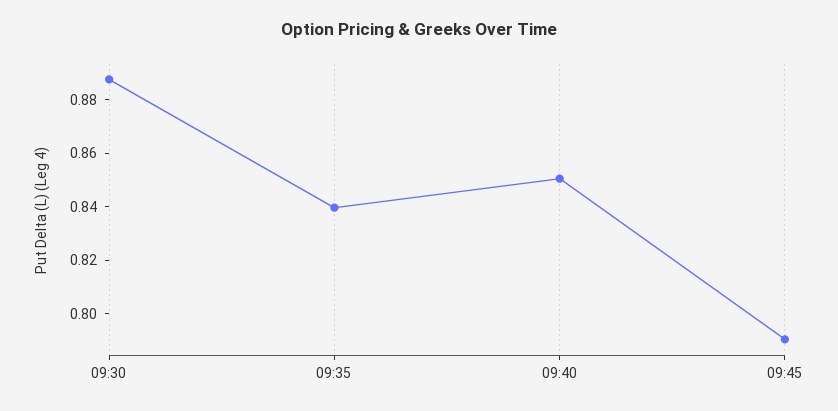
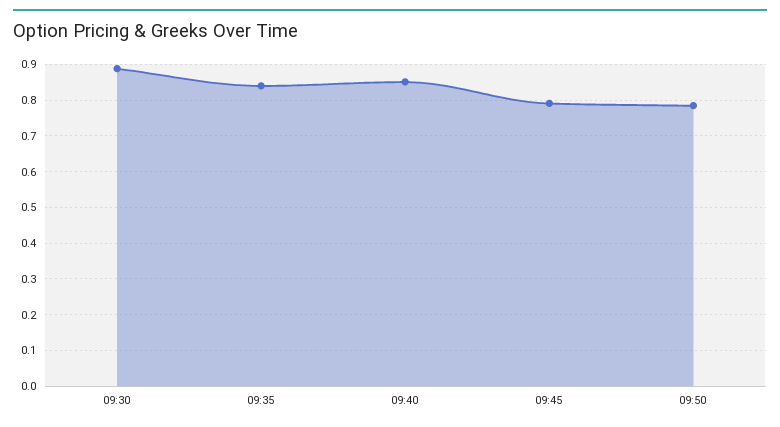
09:50: none -> 0.78

